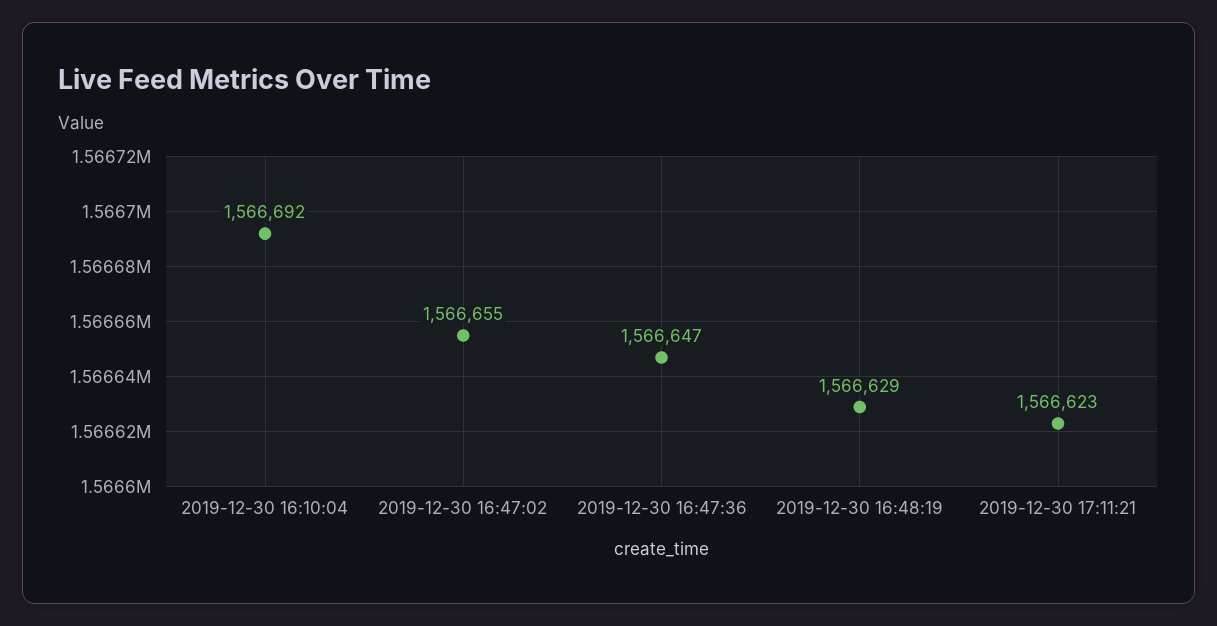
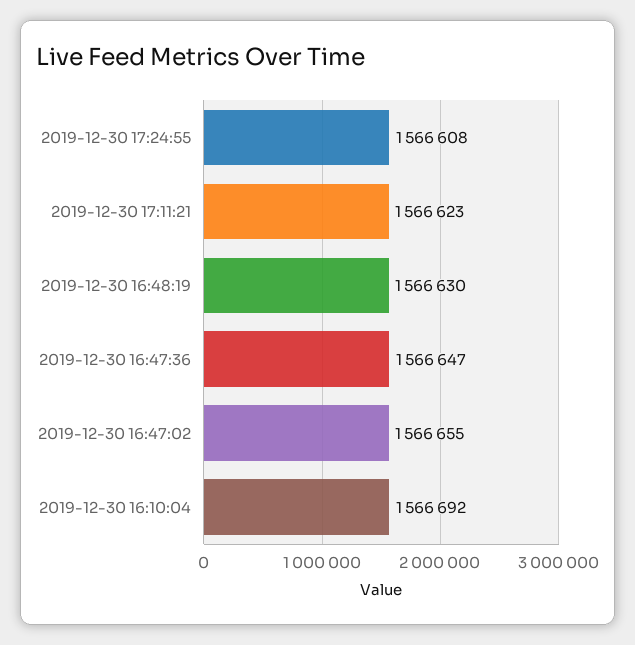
2019-12-30 16:48:19: 1566629 -> 1566630
2019-12-30 17:24:55: none -> 1566608

